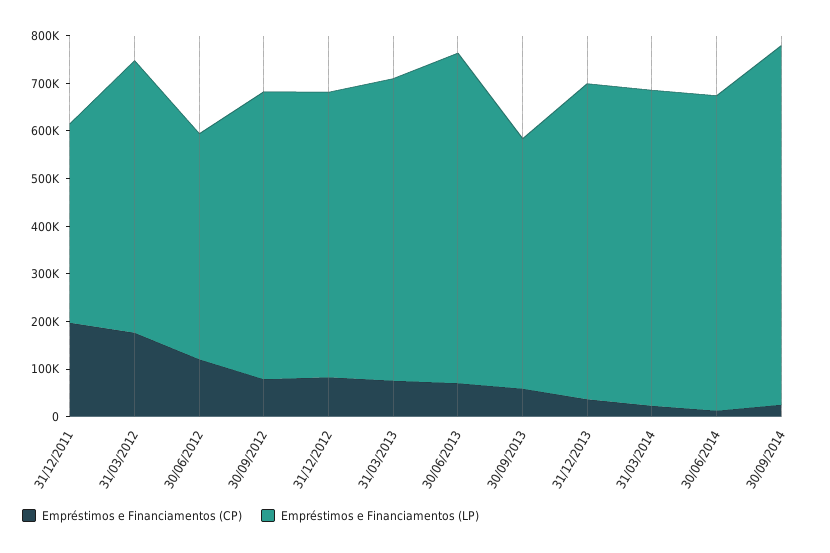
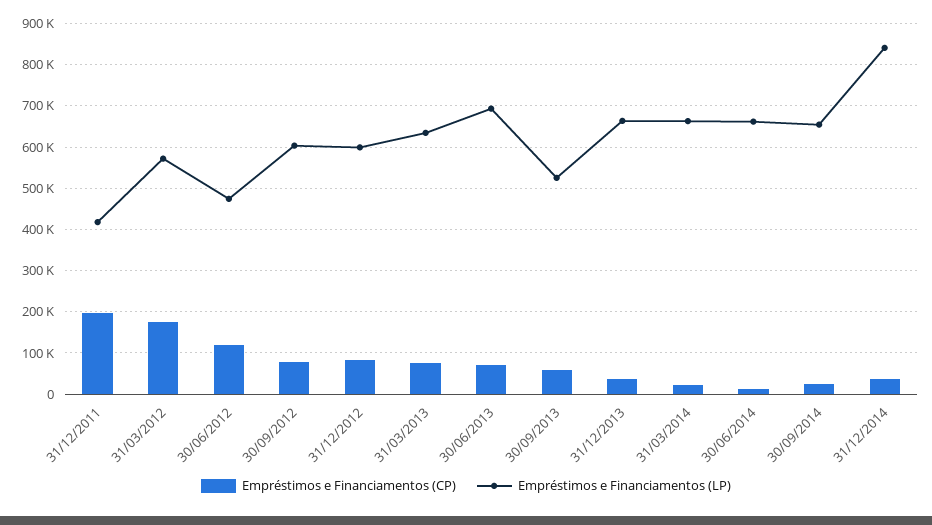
Empréstimos e Financiamentos (LP), 30/09/2014: 760000 -> 660000
Empréstimos e Financiamentos (CP), 31/12/2014: none -> 40000
Empréstimos e Financiamentos (LP), 31/12/2014: none -> 840000

